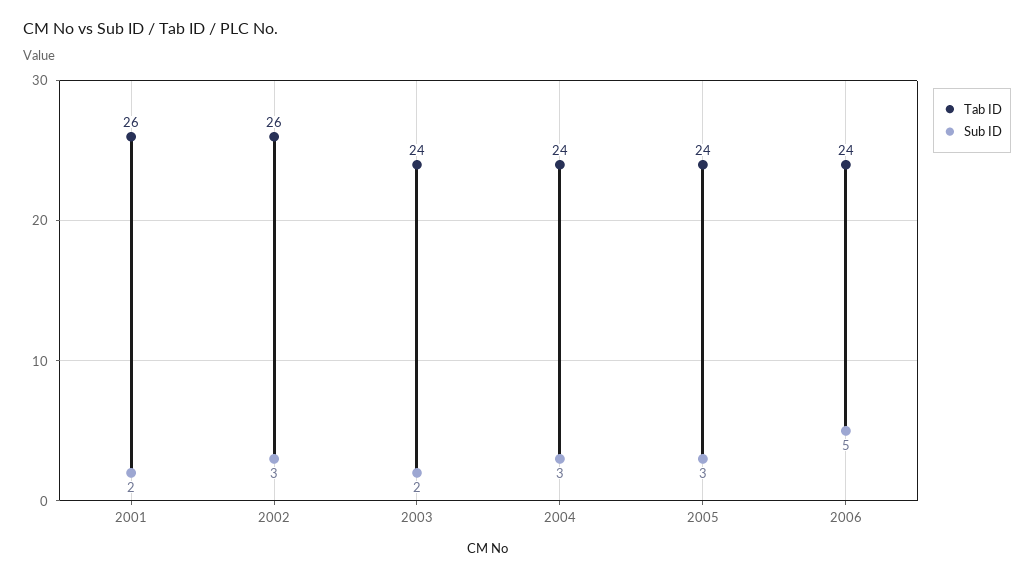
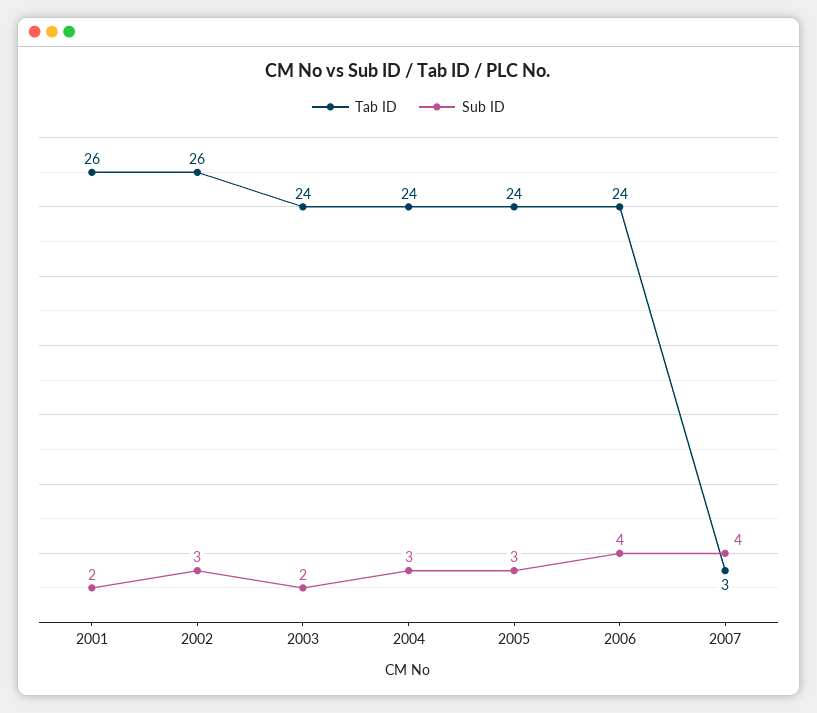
Sub ID, 2006: 5 -> 4
Tab ID, 2007: none -> 3
Sub ID, 2007: none -> 4

